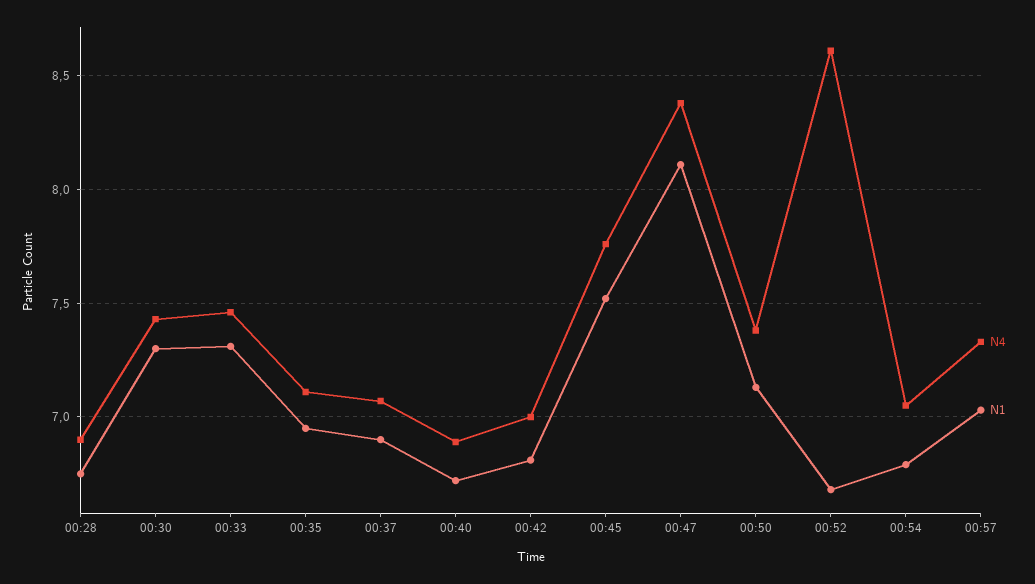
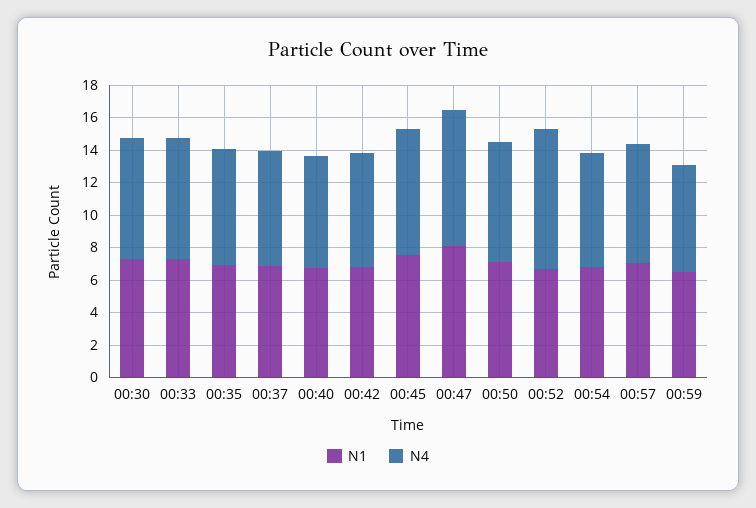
N4, 00:28: 6.9 -> none
N1, 00:28: 6.75 -> none
N1, 00:59: none -> 6.5
N4, 00:59: none -> 6.5

